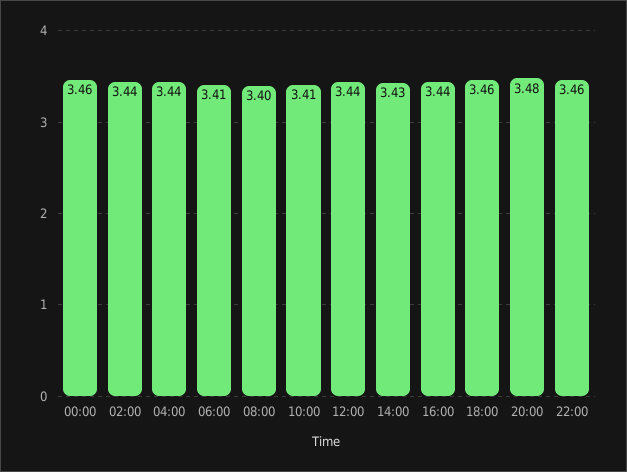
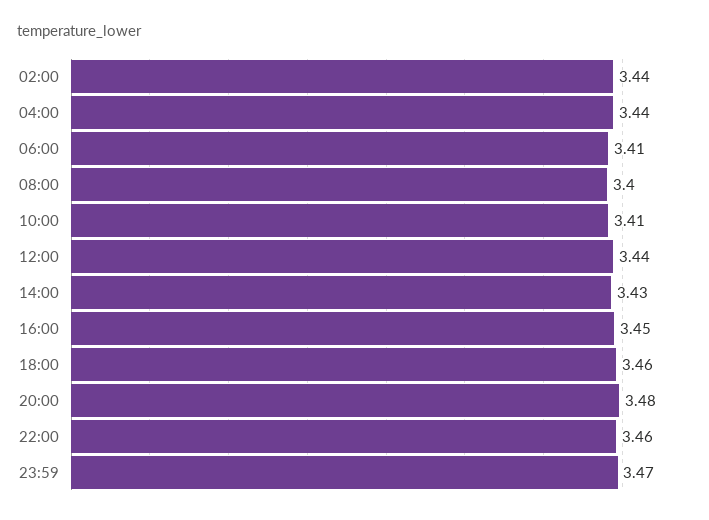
00:00: 3.46 -> none
16:00: 3.44 -> 3.45
23:59: none -> 3.47

